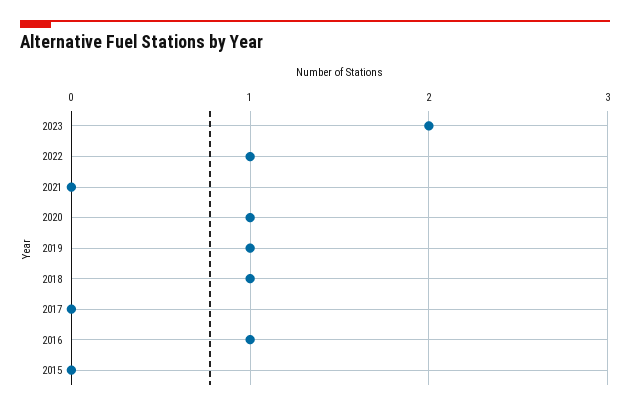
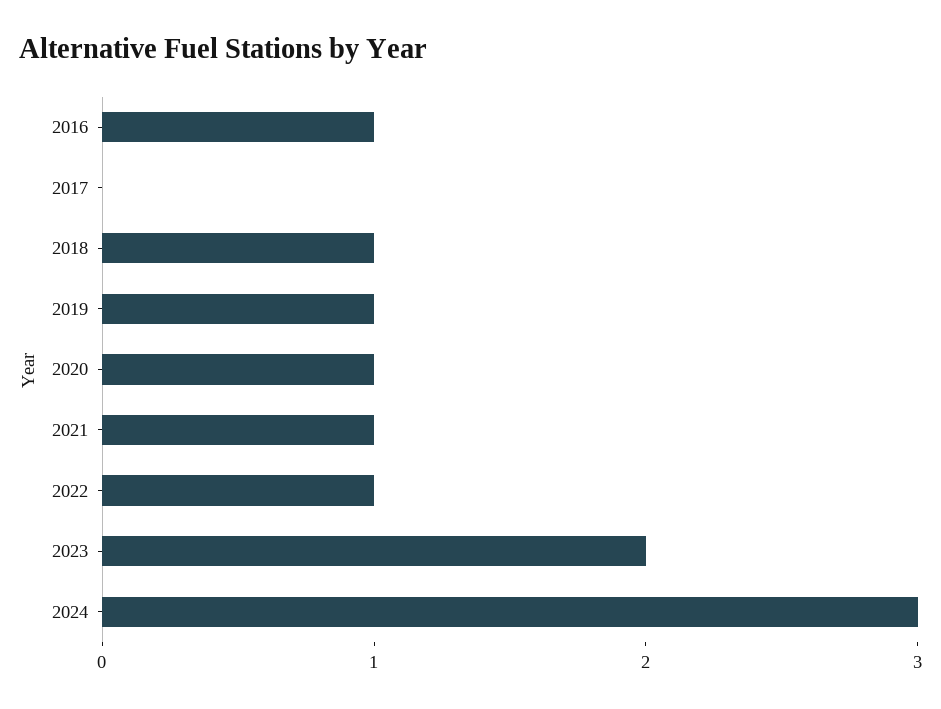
2021: 0 -> 1
2015: 0 -> none
2024: none -> 3

